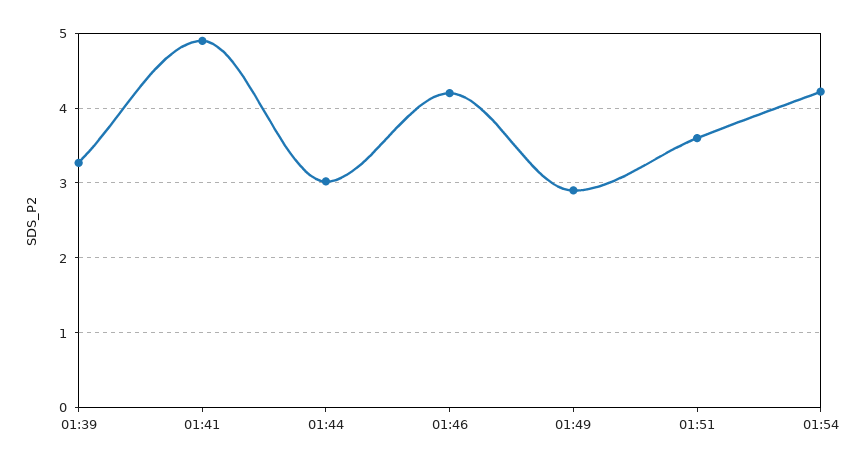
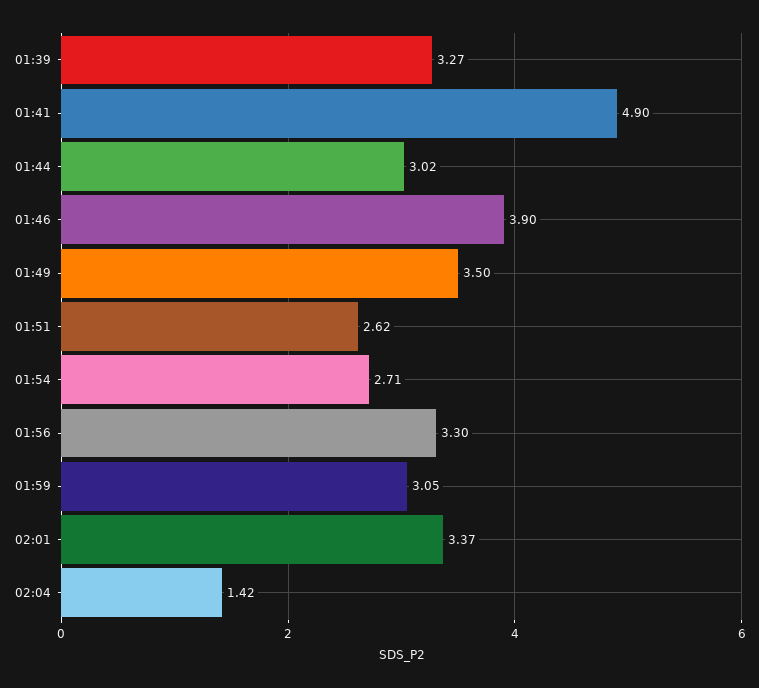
01:46: 4.2 -> 3.9
01:49: 2.9 -> 3.5
01:51: 3.6 -> 2.62
01:54: 4.2 -> 2.71
01:56: none -> 3.3
01:59: none -> 3.05
02:01: none -> 3.37
02:04: none -> 1.42

